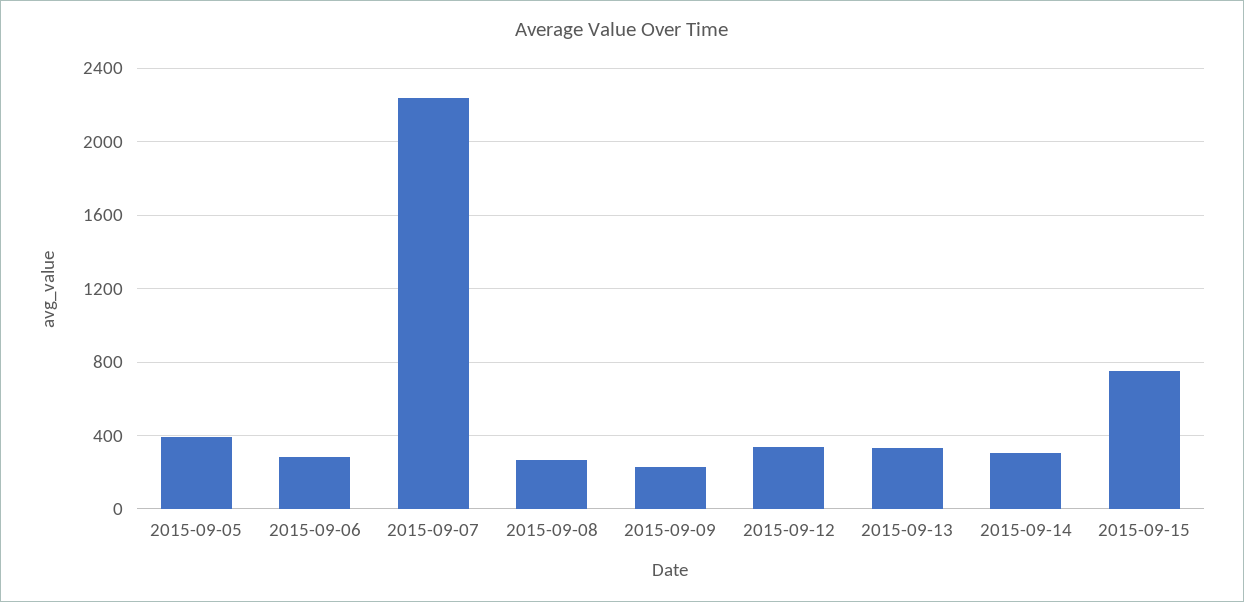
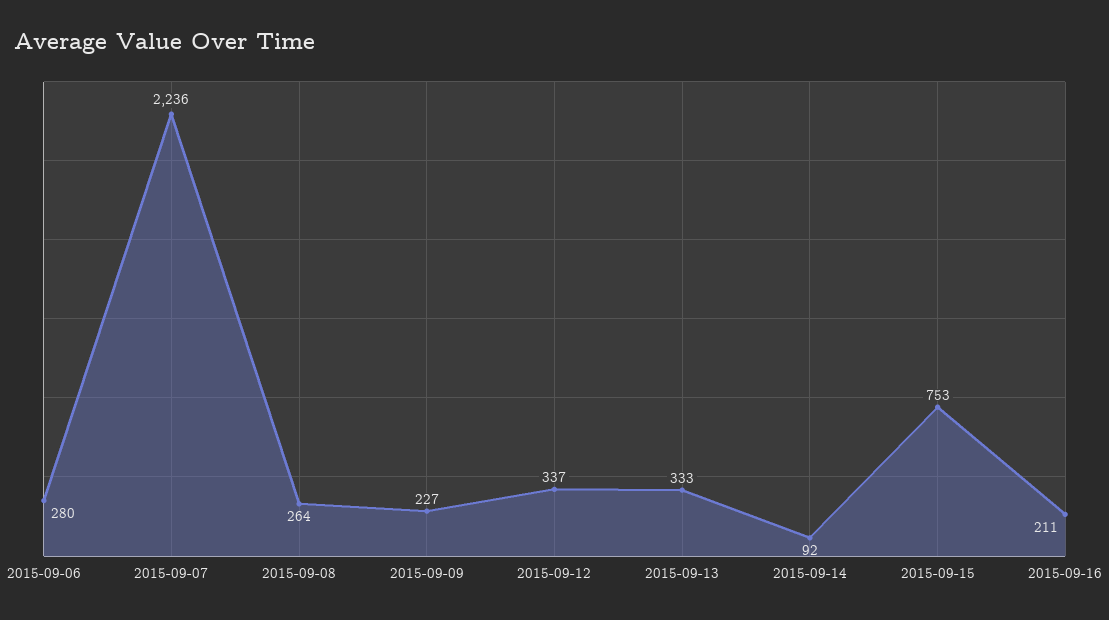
2015-09-05: 400 -> none
2015-09-14: 300 -> 92
2015-09-16: none -> 211

